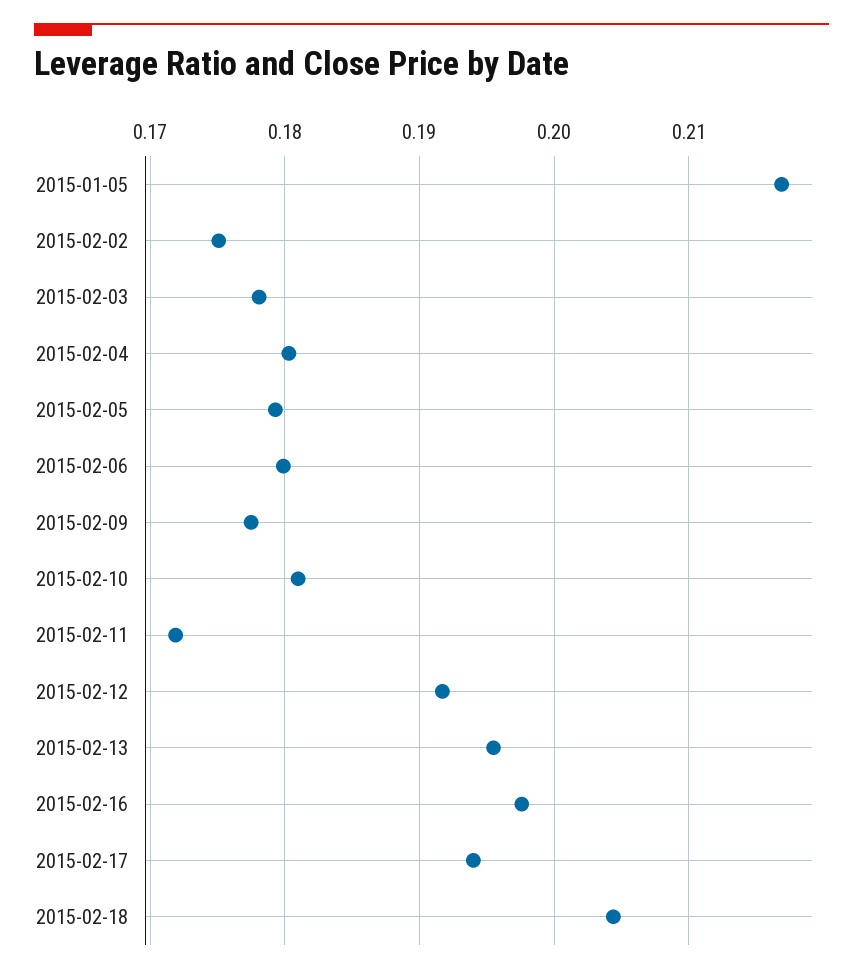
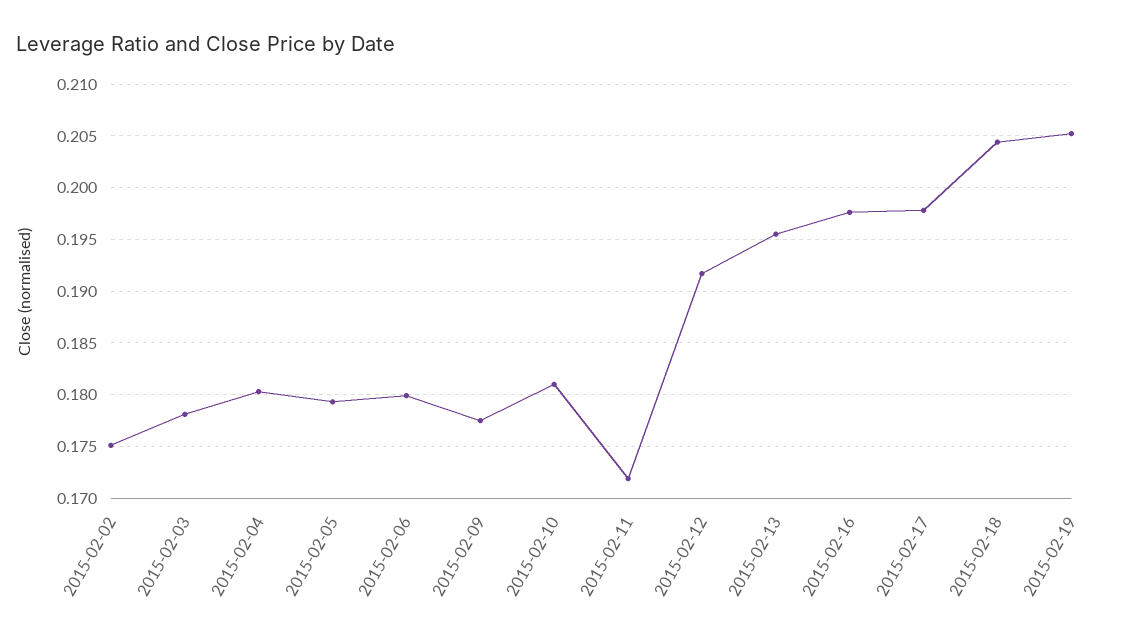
2015-01-05: 0.217 -> none
2015-02-17: 0.194 -> 0.198
2015-02-19: none -> 0.205

